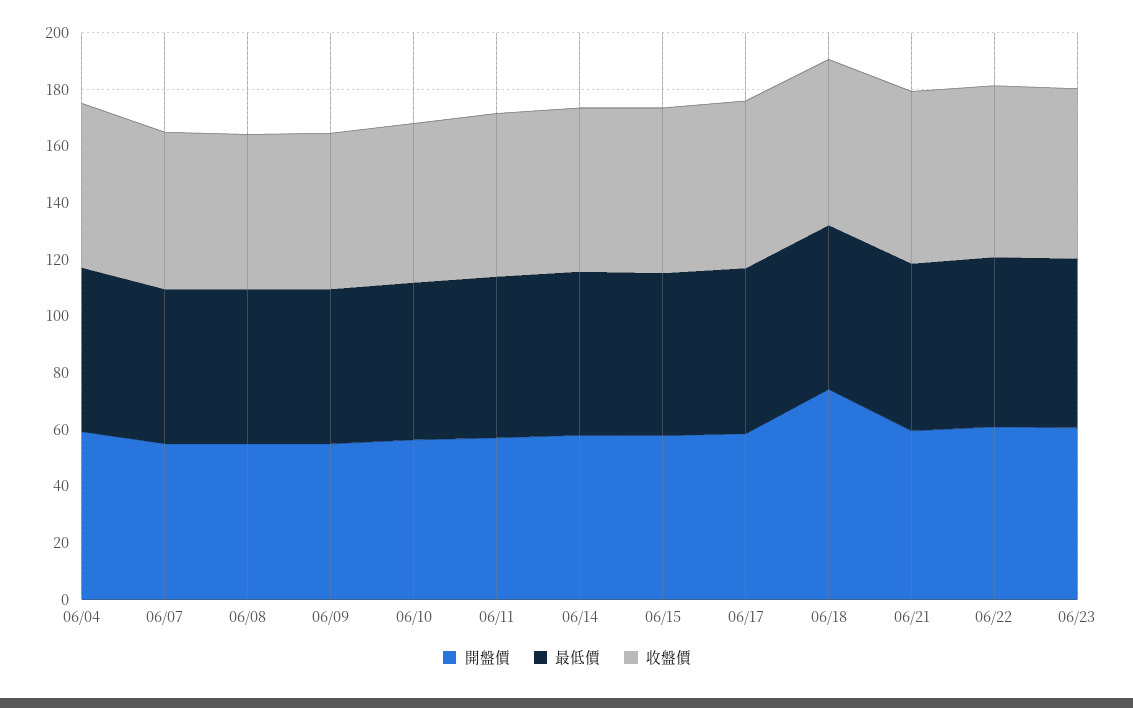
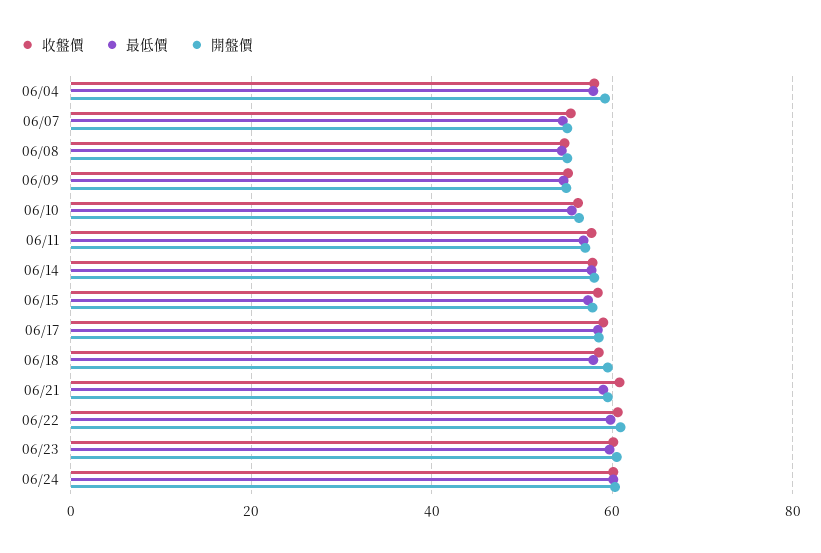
開盤價, 06/18: 75 -> 60
收盤價, 06/24: none -> 60
最低價, 06/24: none -> 60
開盤價, 06/24: none -> 60

